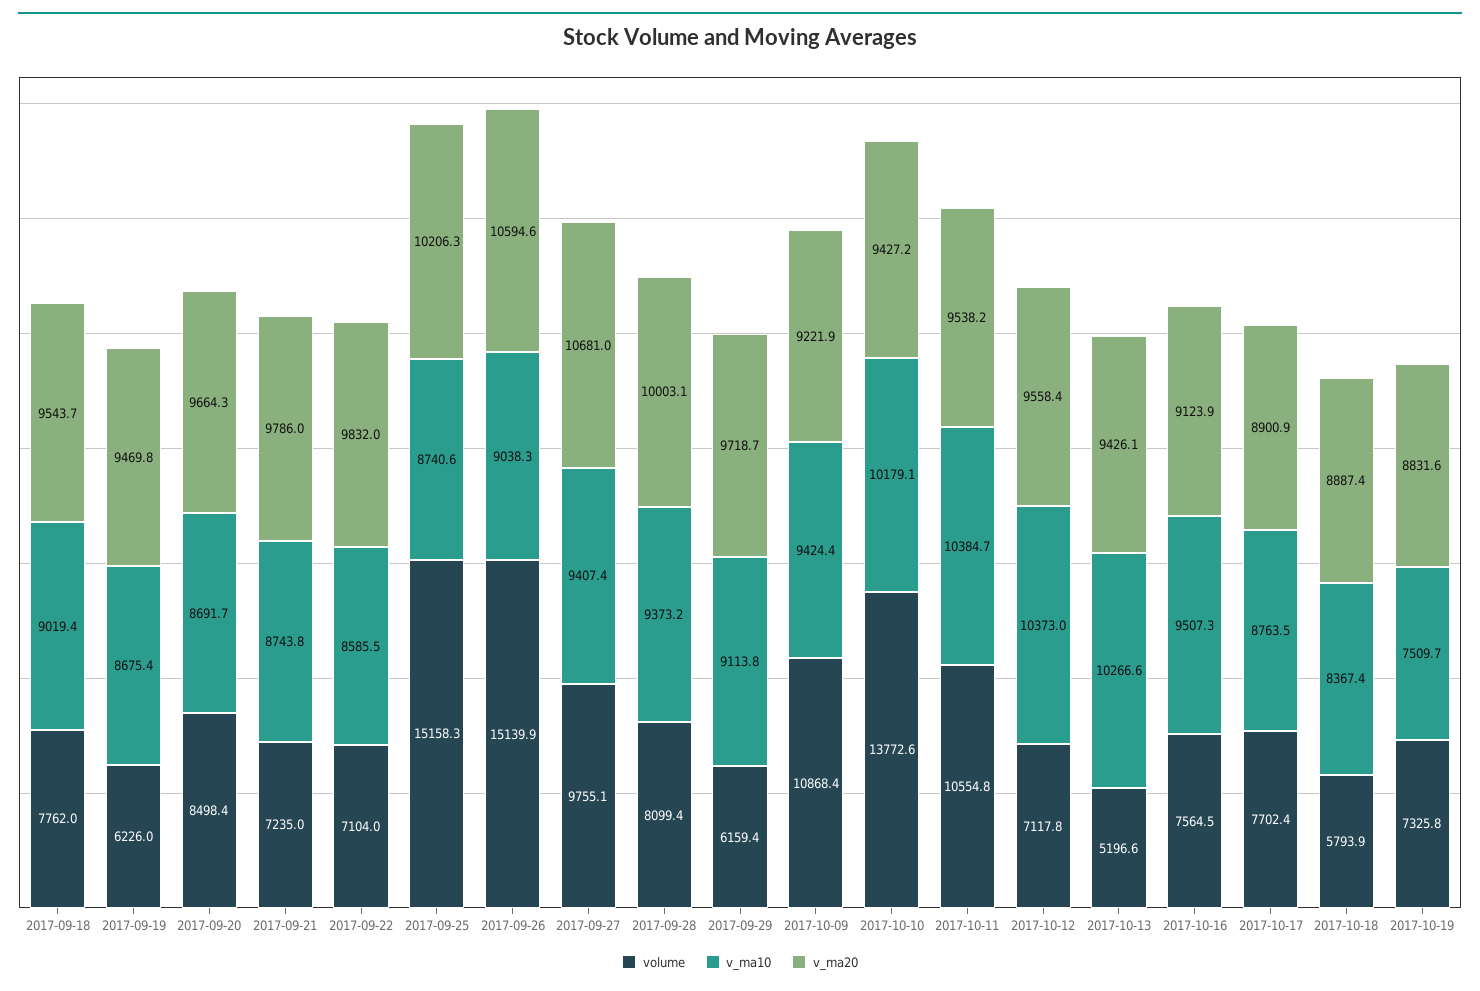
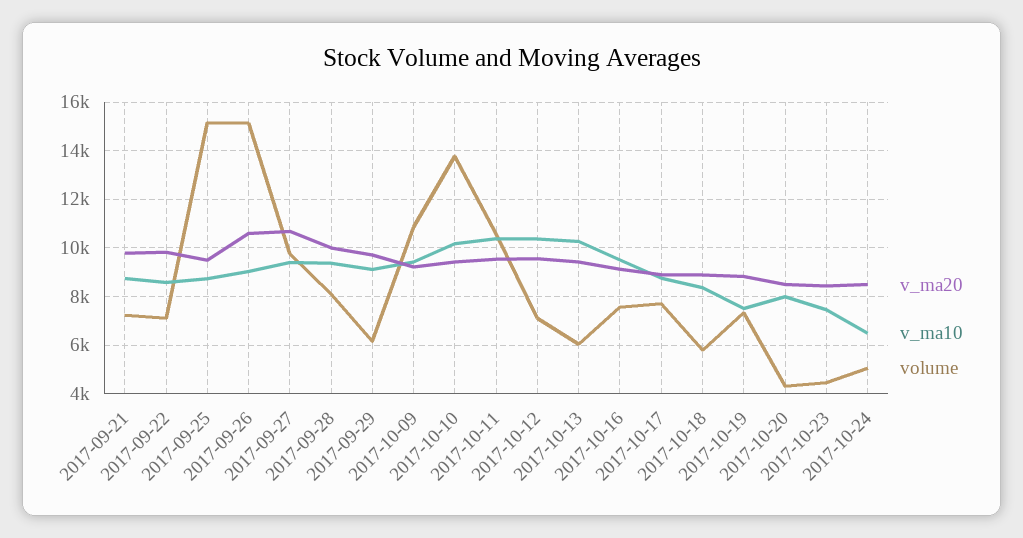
volume, 2017-09-18: 7762 -> none
v_ma10, 2017-09-18: 9019.4 -> none
v_ma20, 2017-09-18: 9543.7 -> none
volume, 2017-09-19: 6226 -> none
v_ma10, 2017-09-19: 8675.4 -> none
v_ma20, 2017-09-19: 9469.8 -> none
volume, 2017-09-20: 8498.4 -> none
v_ma10, 2017-09-20: 8691.7 -> none
v_ma20, 2017-09-20: 9664.3 -> none
v_ma20, 2017-09-25: 10206.3 -> 9500
volume, 2017-10-13: 5196.6 -> 6000
v_ma20, 2017-10-20: none -> 8500
v_ma10, 2017-10-20: none -> 8000
volume, 2017-10-20: none -> 4250
v_ma20, 2017-10-23: none -> 8500
v_ma10, 2017-10-23: none -> 7500
volume, 2017-10-23: none -> 4500
v_ma20, 2017-10-24: none -> 8500
v_ma10, 2017-10-24: none -> 6500
volume, 2017-10-24: none -> 5000

